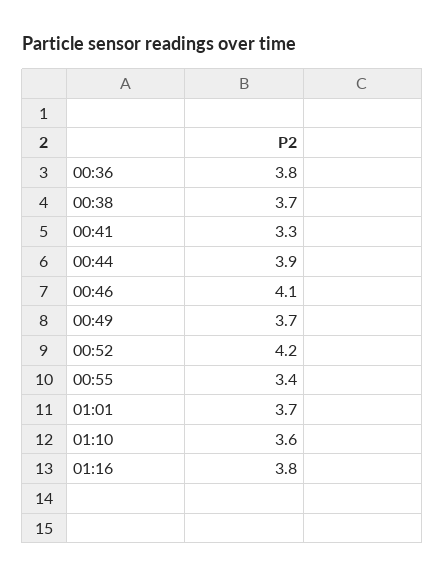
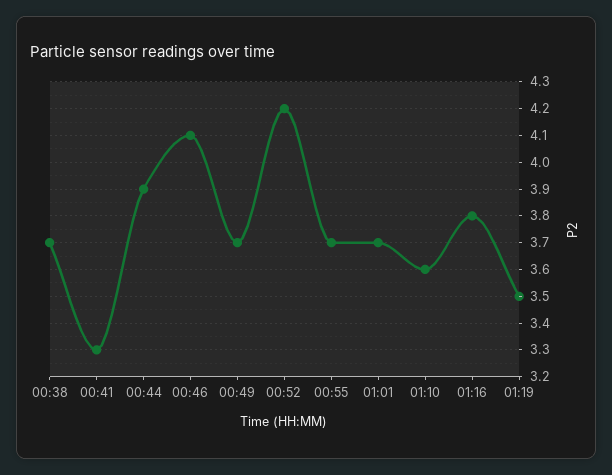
00:36: 3.8 -> none
00:55: 3.4 -> 3.7
01:19: none -> 3.5

